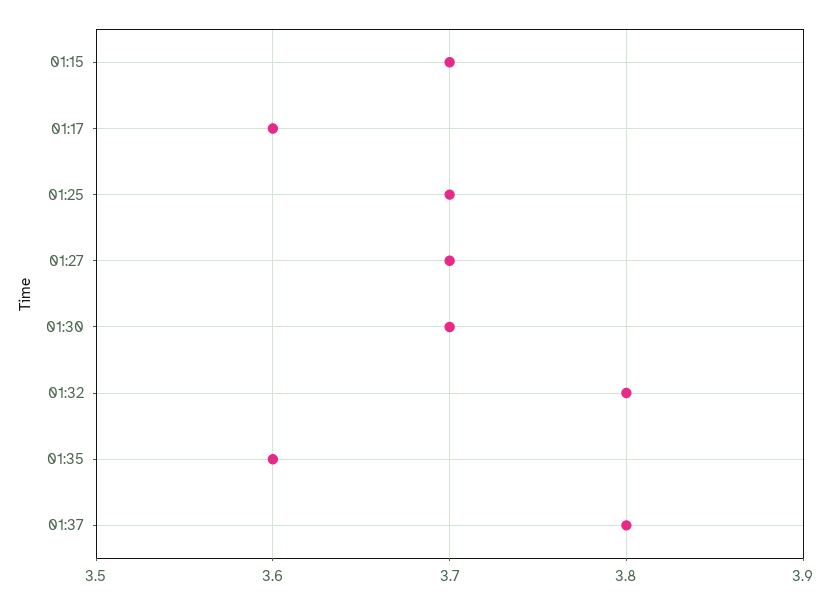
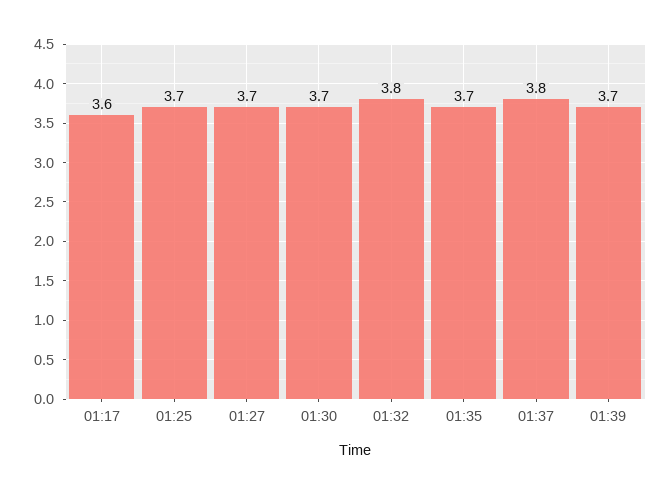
01:15: 3.7 -> none
01:35: 3.6 -> 3.7
01:39: none -> 3.7

